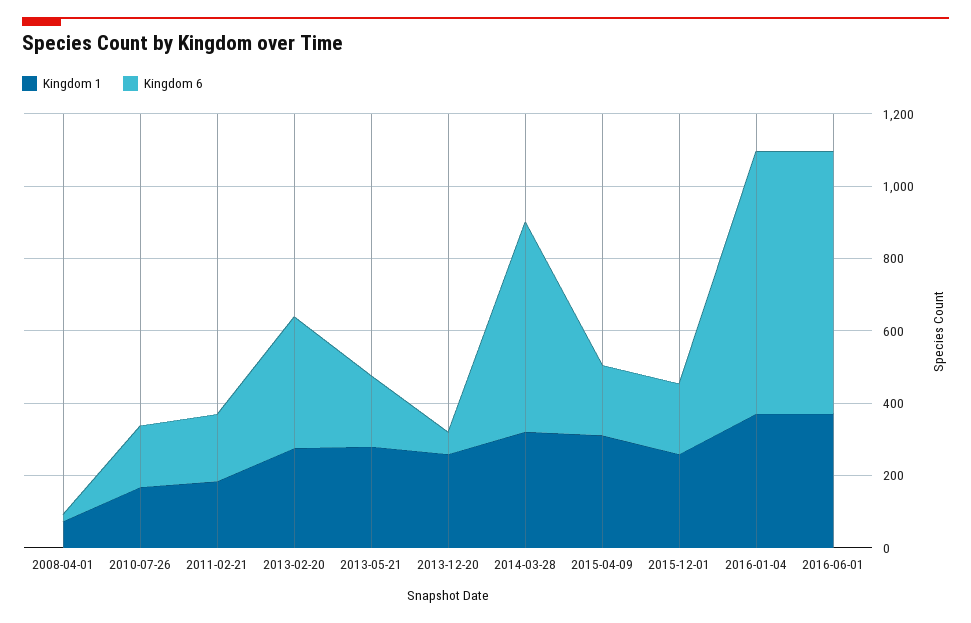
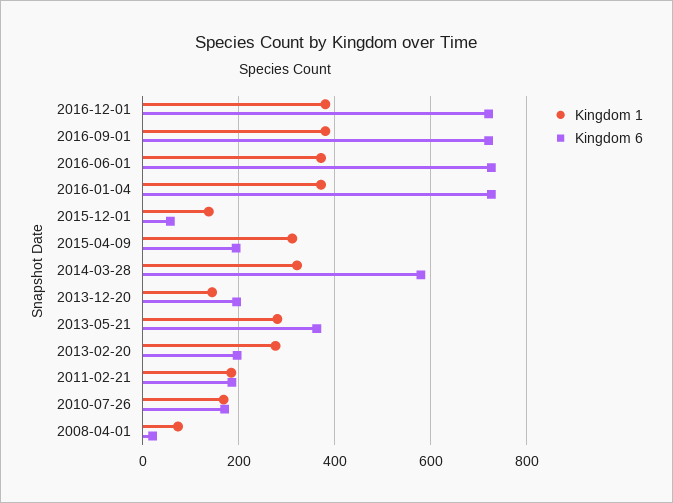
Kingdom 6, 2013-02-20: 350 -> 200
Kingdom 6, 2013-05-21: 200 -> 360
Kingdom 1, 2013-12-20: 250 -> 140
Kingdom 6, 2013-12-20: 50 -> 200
Kingdom 1, 2015-12-01: 250 -> 140
Kingdom 6, 2015-12-01: 200 -> 60
Kingdom 1, 2016-12-01: none -> 380
Kingdom 6, 2016-12-01: none -> 720
Kingdom 1, 2016-09-01: none -> 380
Kingdom 6, 2016-09-01: none -> 720

